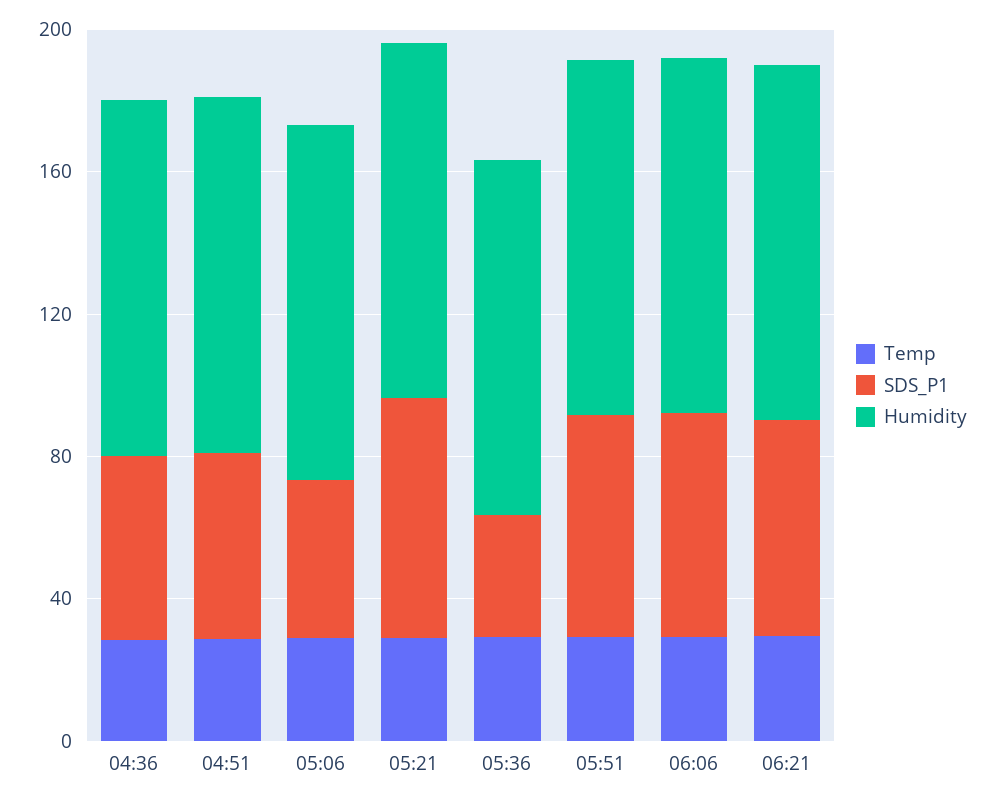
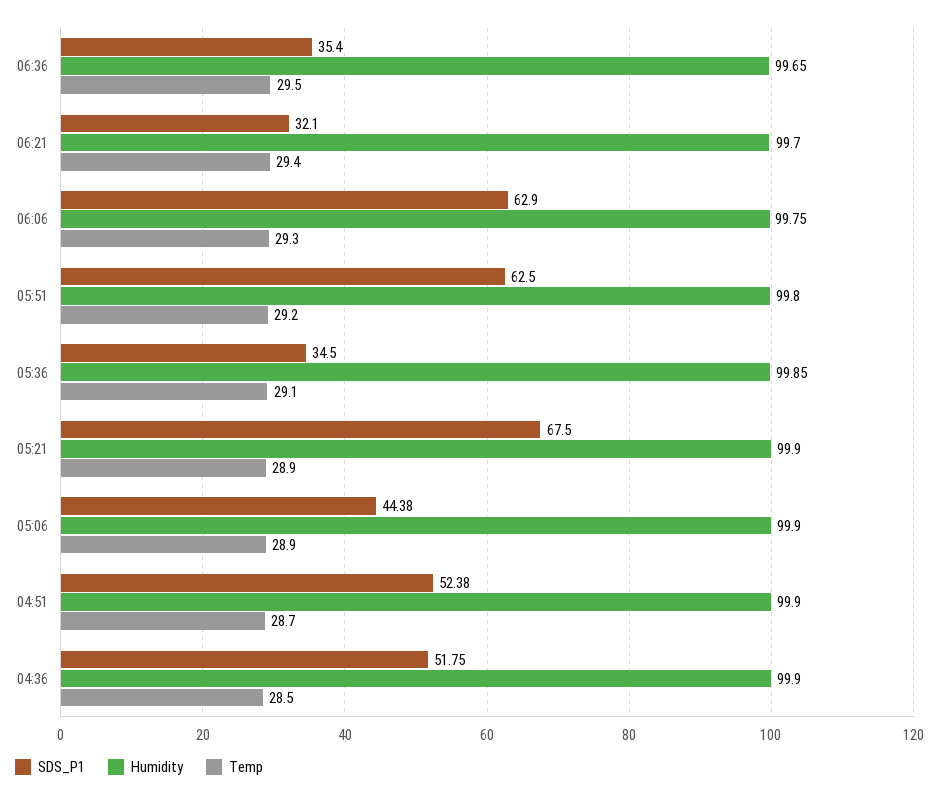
SDS_P1, 06:21: 60 -> 32.1
SDS_P1, 06:36: none -> 35.4
Humidity, 06:36: none -> 99.65
Temp, 06:36: none -> 29.5

